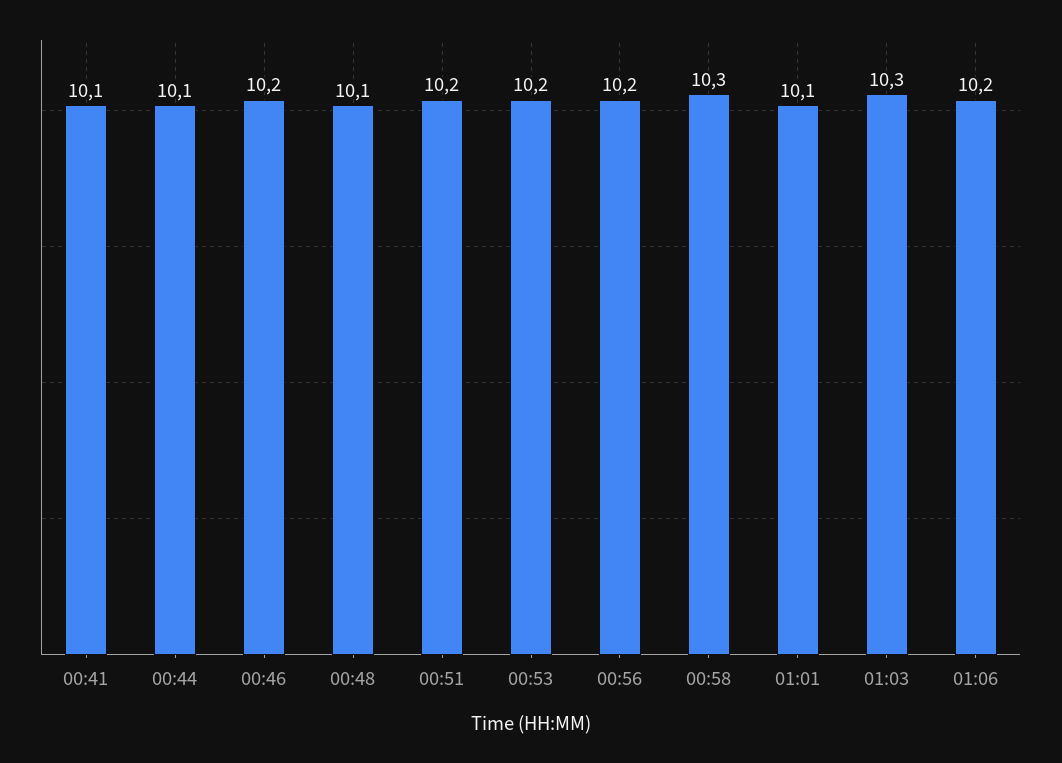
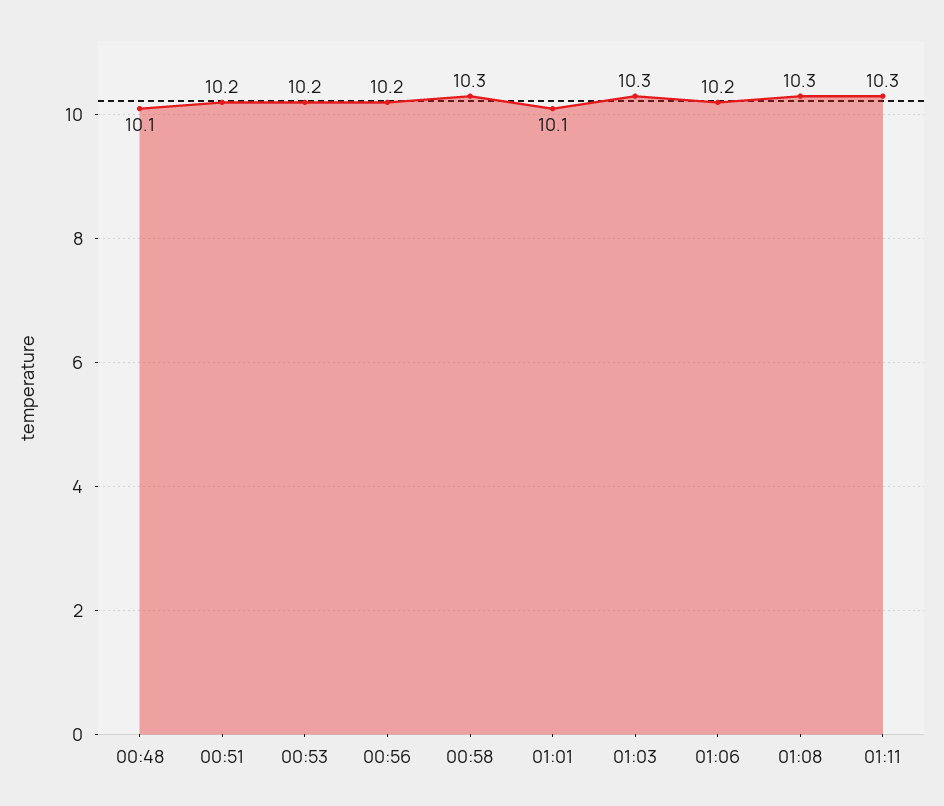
00:41: 10.1 -> none
00:44: 10.1 -> none
00:46: 10.2 -> none
01:08: none -> 10.3
01:11: none -> 10.3

